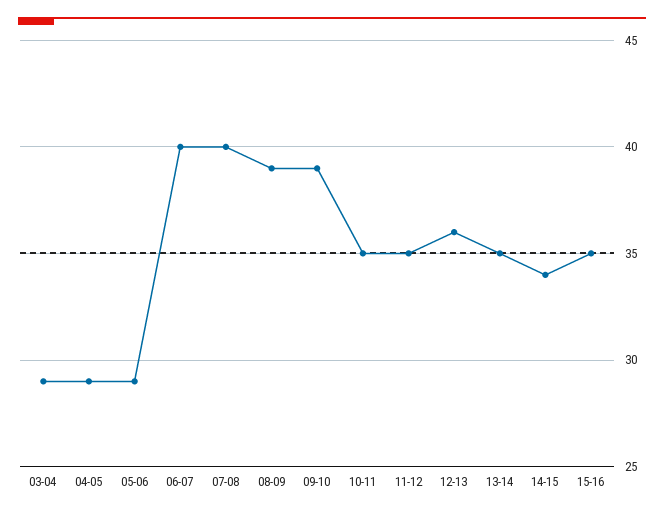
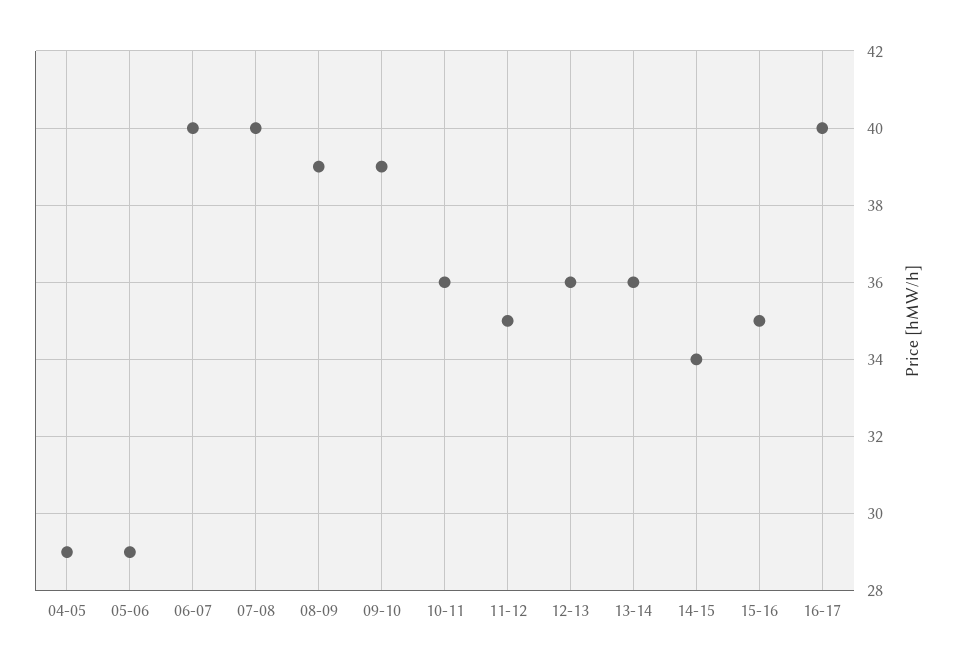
03-04: 29 -> none
10-11: 35 -> 36
13-14: 35 -> 36
16-17: none -> 40

